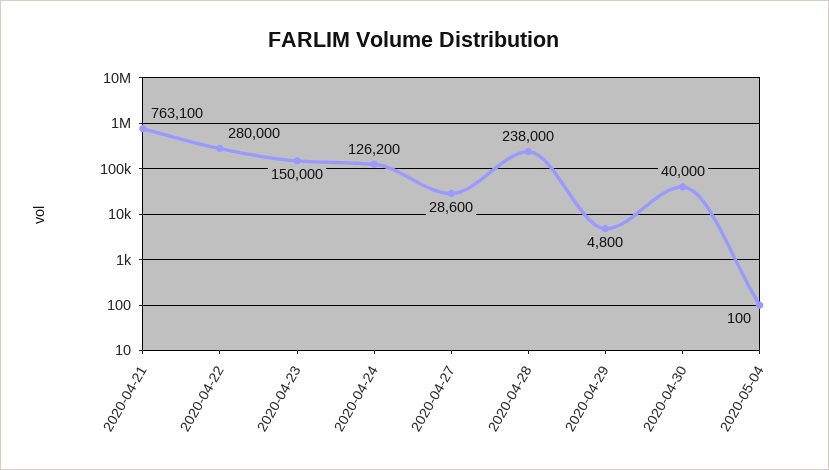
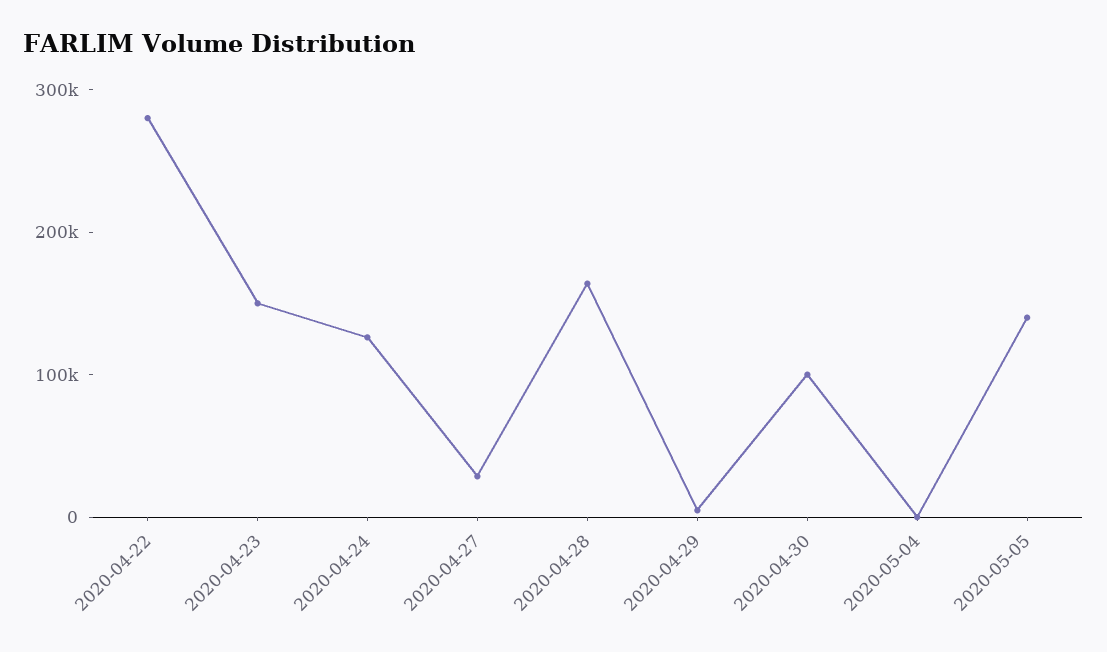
2020-04-21: 763100 -> none
2020-04-28: 238000 -> 160000
2020-04-30: 40000 -> 100000
2020-05-05: none -> 140000

